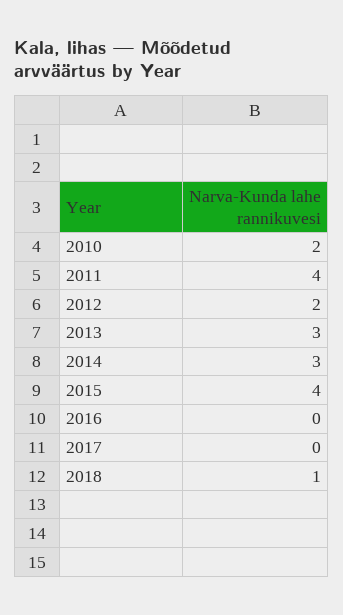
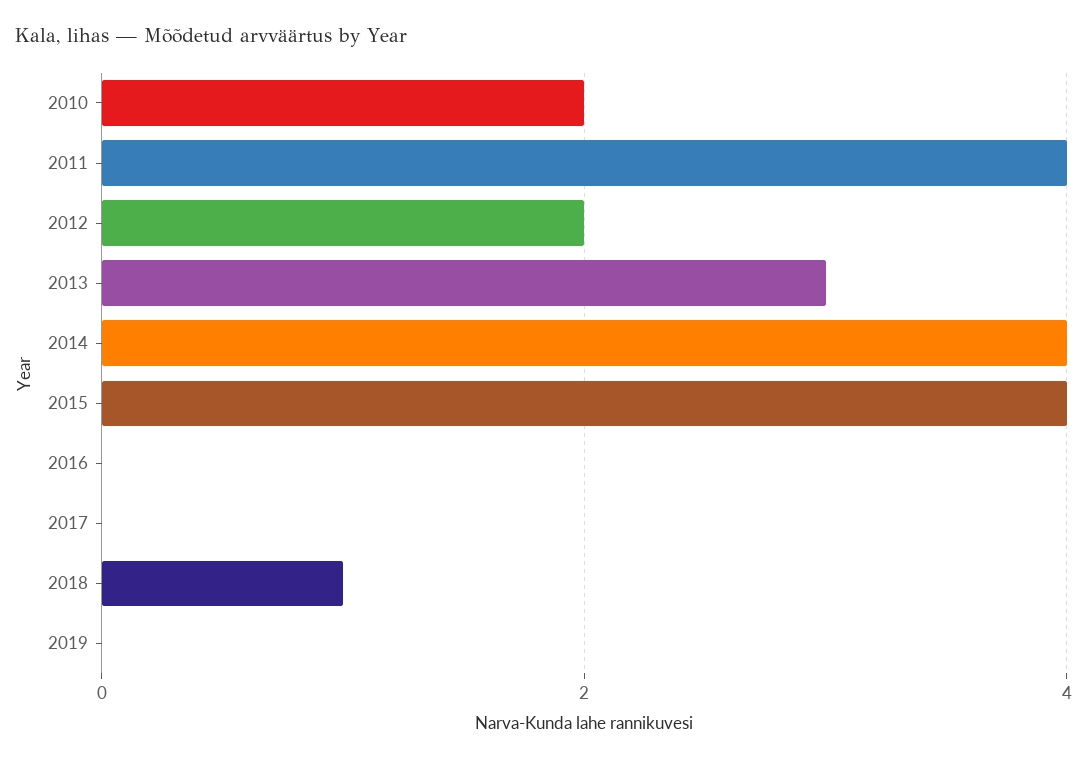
2014: 3 -> 4
2019: none -> 0

